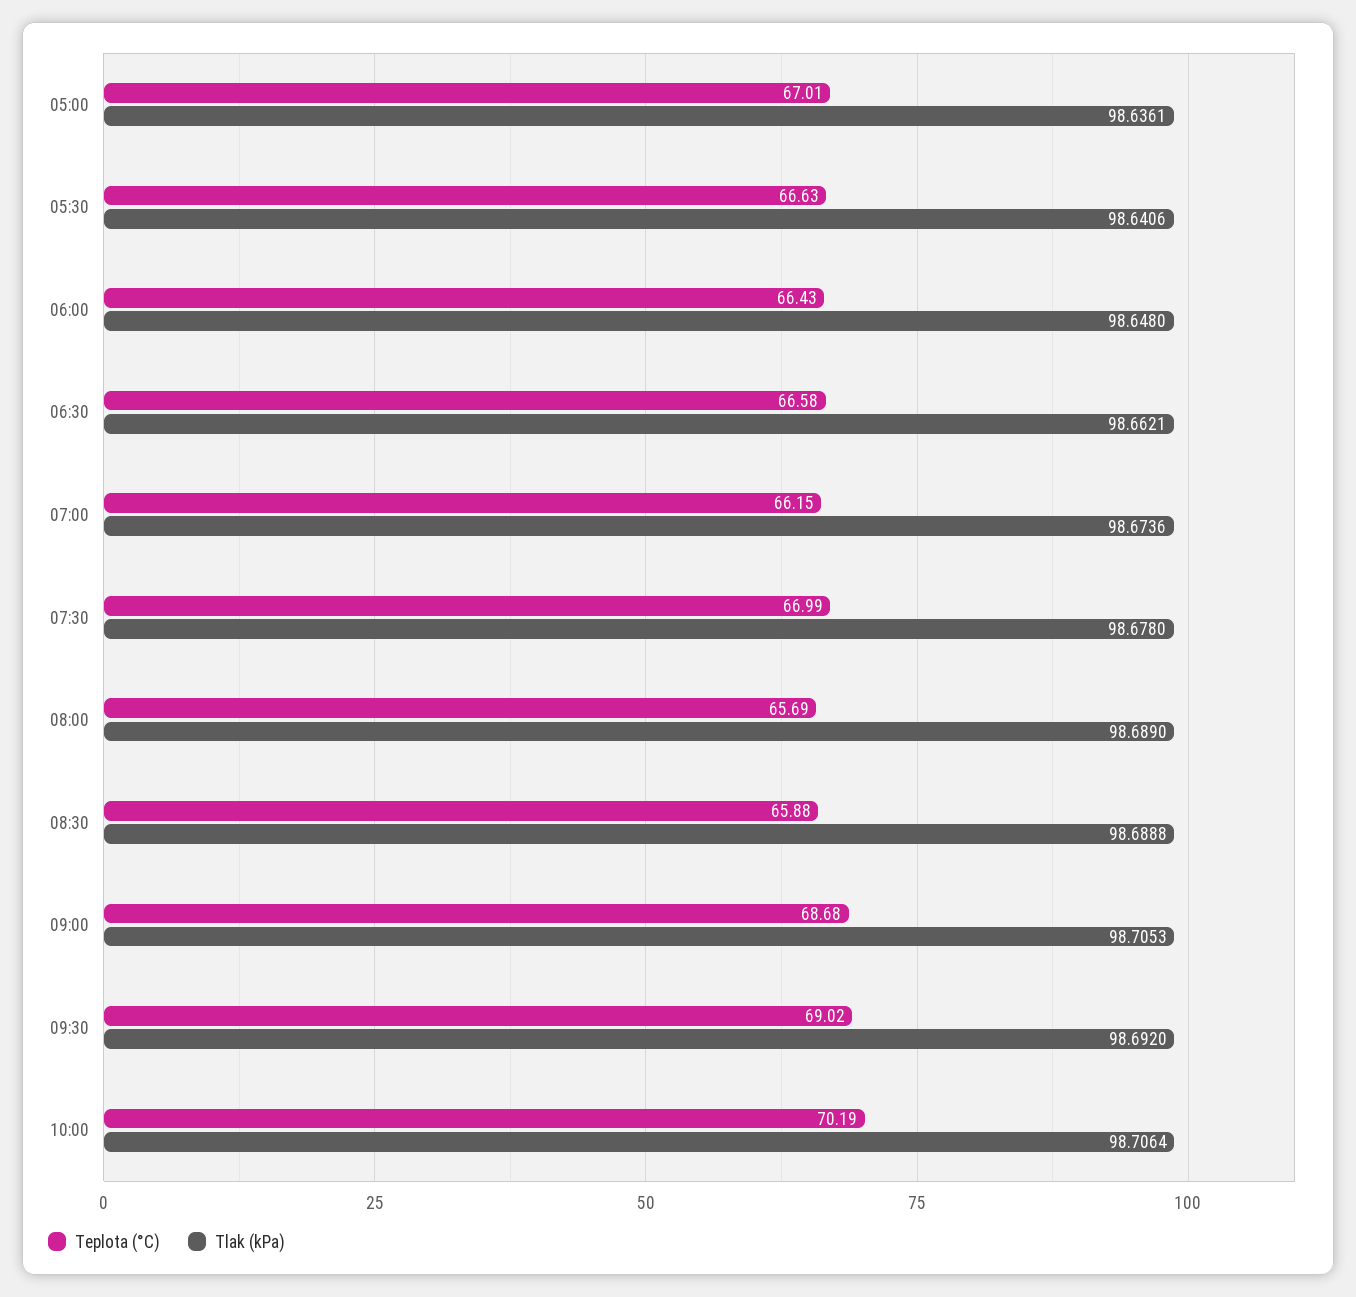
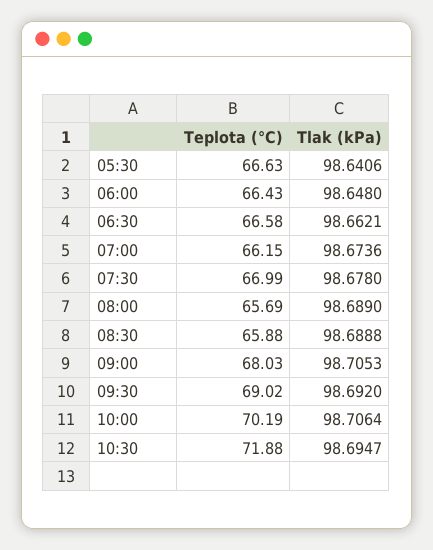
Teplota (°C), 05:00: 67.01 -> none
Tlak (kPa), 05:00: 98.6361 -> none
Teplota (°C), 09:00: 68.68 -> 68.03
Teplota (°C), 10:30: none -> 71.88
Tlak (kPa), 10:30: none -> 98.6947

